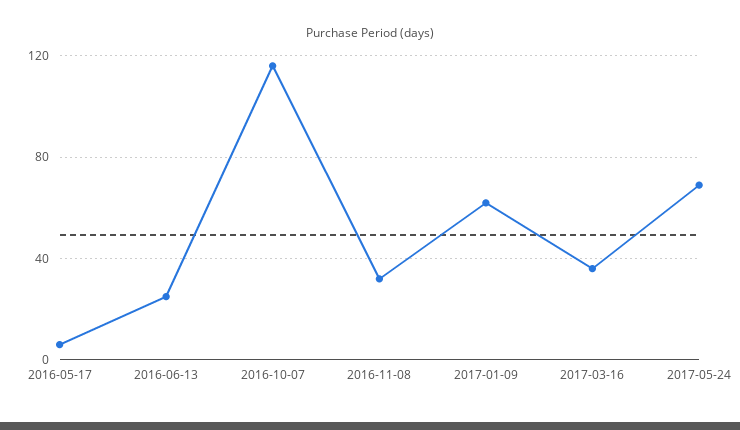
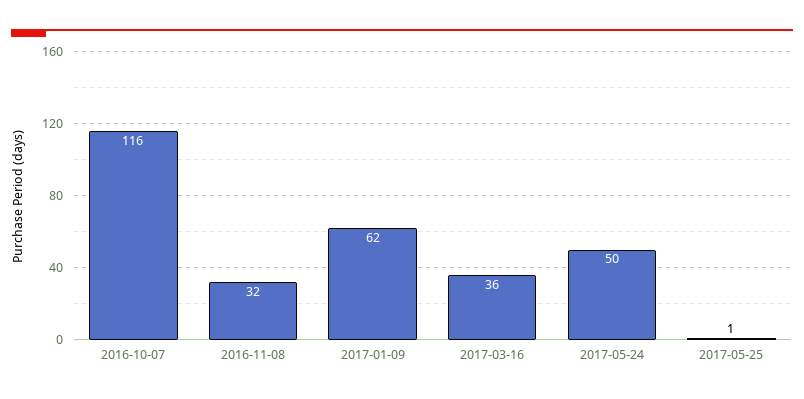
2016-05-17: 5 -> none
2016-06-13: 25 -> none
2017-05-24: 70 -> 50
2017-05-25: none -> 1

